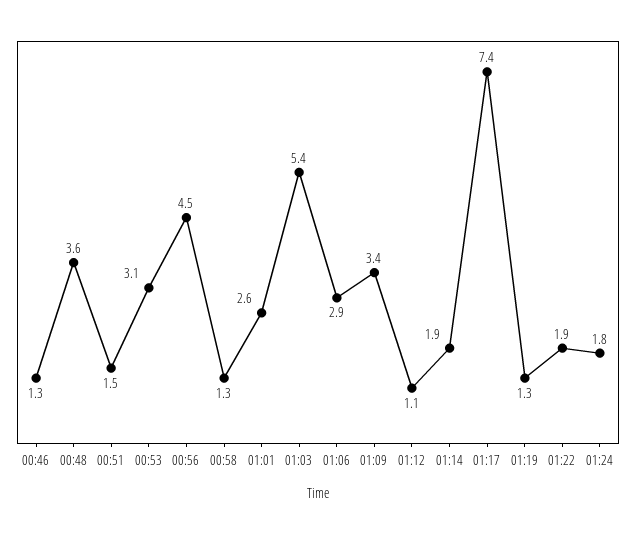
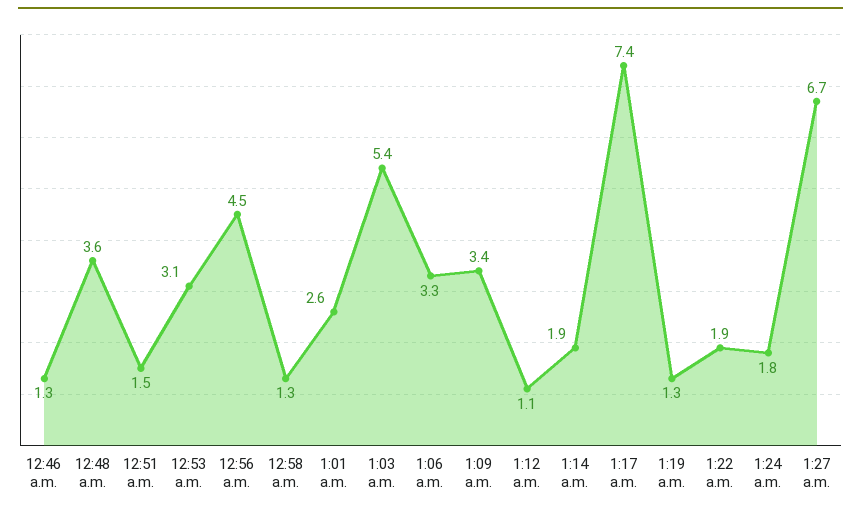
01:06: 2.9 -> 3.3
1:27 a.m.: none -> 6.7

